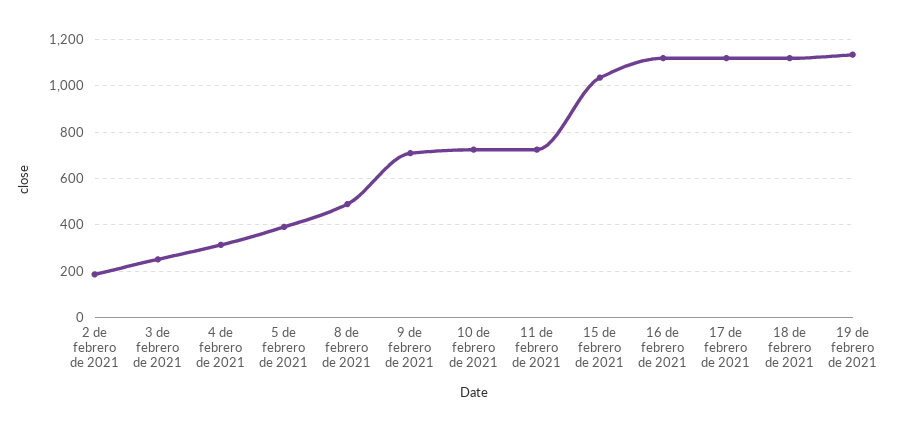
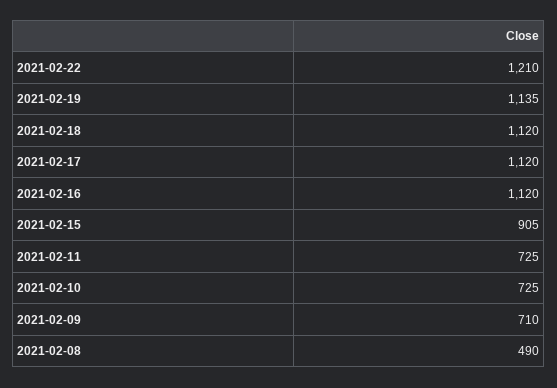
2 de febrero de 2021: 200 -> none
3 de febrero de 2021: 250 -> none
4 de febrero de 2021: 300 -> none
5 de febrero de 2021: 400 -> none
15 de febrero de 2021: 1050 -> 905
2021-02-22: none -> 1210

